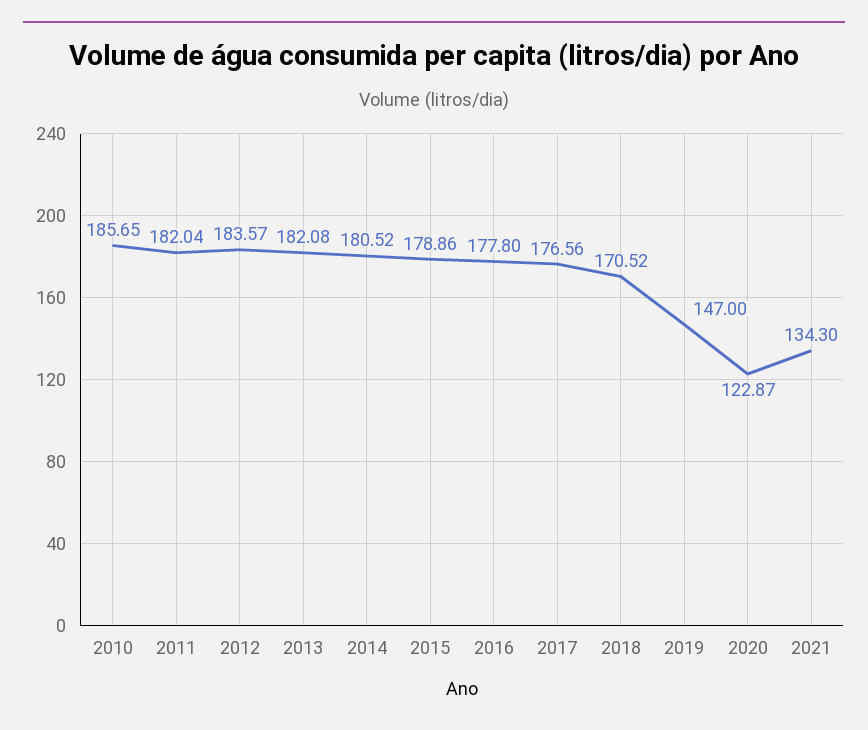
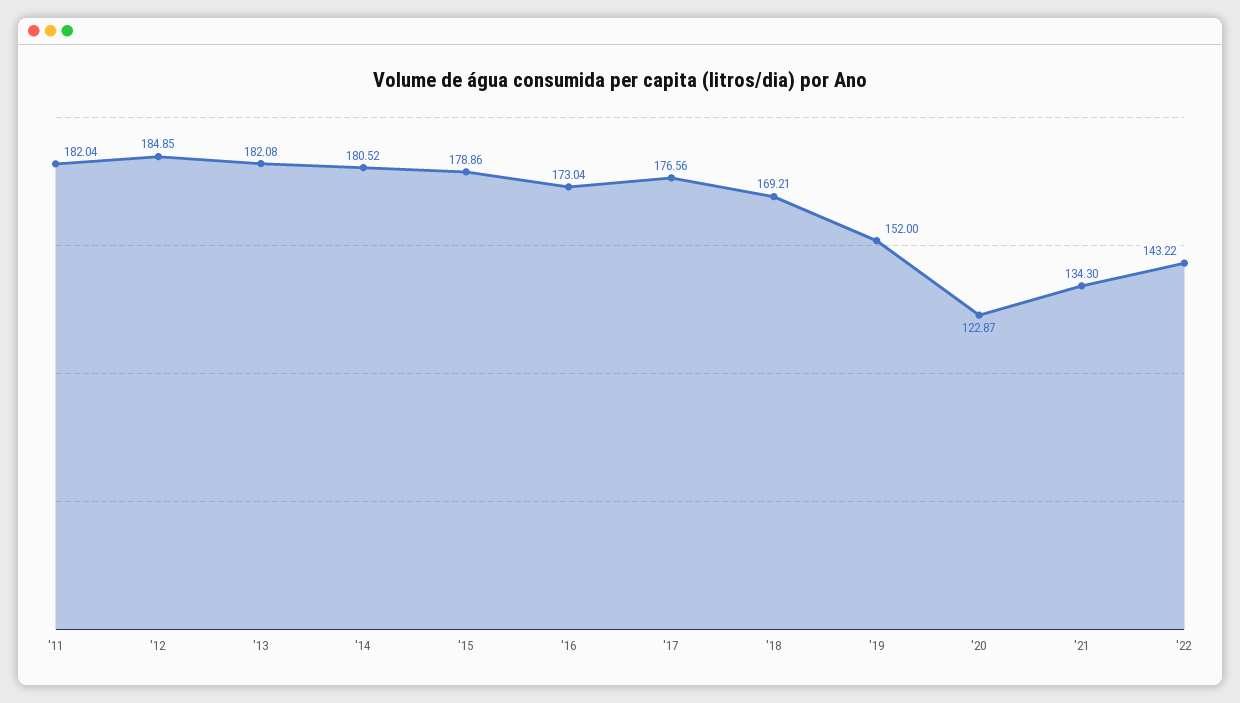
2010: 185.65 -> none
2012: 183.57 -> 184.85
2016: 177.8 -> 173.04
2018: 170.52 -> 169.21
2019: 147 -> 152
'22: none -> 143.22

